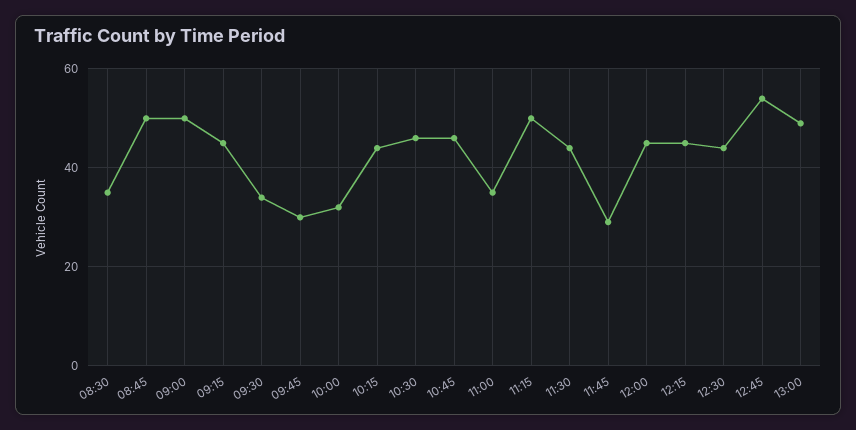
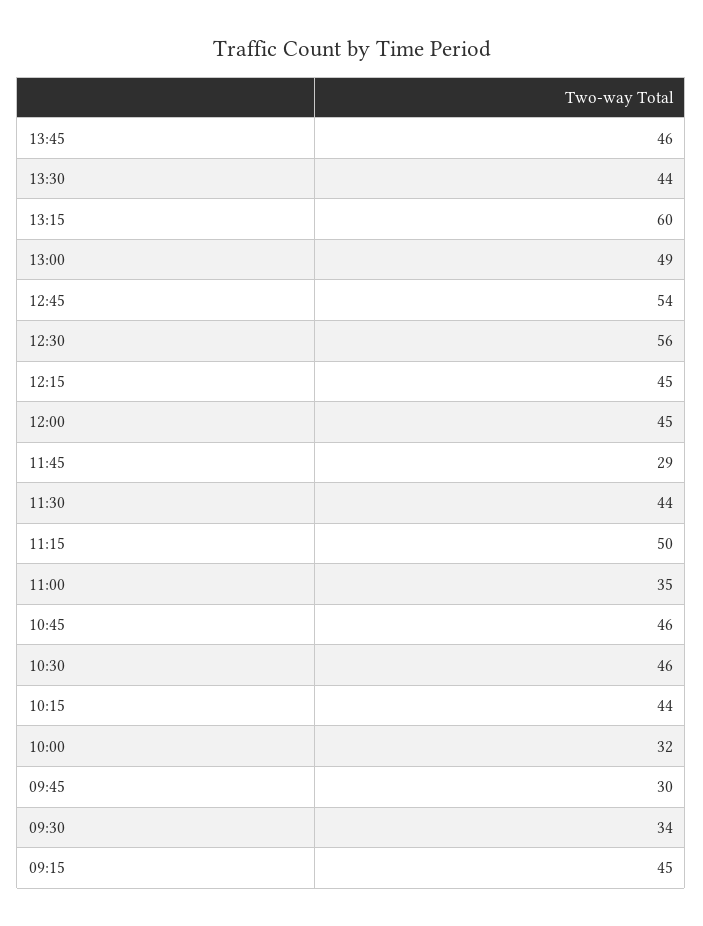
08:30: 35 -> none
08:45: 50 -> none
09:00: 50 -> none
12:30: 45 -> 56
13:45: none -> 46
13:30: none -> 44
13:15: none -> 60

